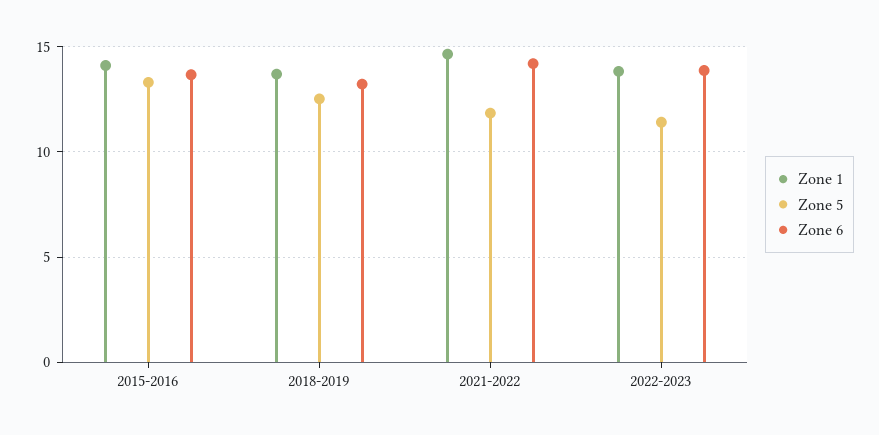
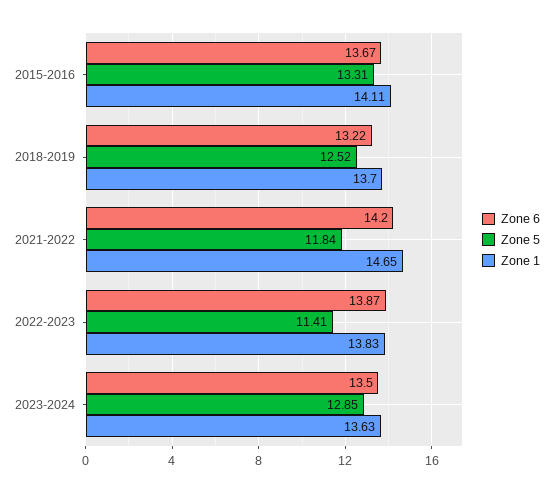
Zone 6, 2023-2024: none -> 13.5
Zone 5, 2023-2024: none -> 12.85
Zone 1, 2023-2024: none -> 13.63

